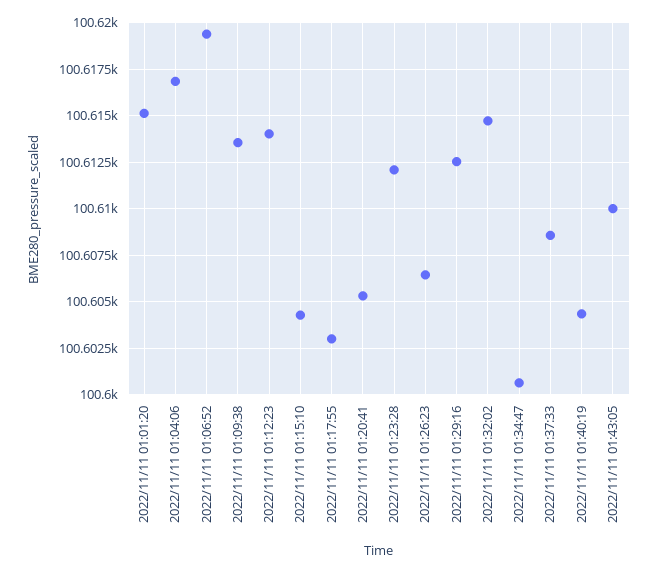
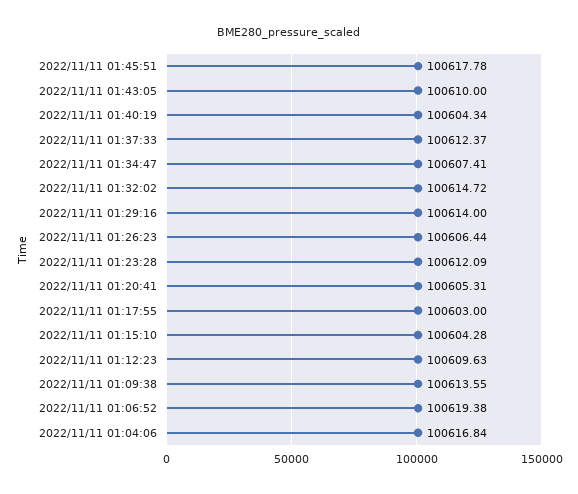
2022/11/11 01:01:20: 100615 -> none
2022/11/11 01:12:23: 100614 -> 100609.63
2022/11/11 01:29:16: 100612.5 -> 100614
2022/11/11 01:34:47: 100600.5 -> 100607.41
2022/11/11 01:37:33: 100608.5 -> 100612.37
2022/11/11 01:45:51: none -> 100617.78

